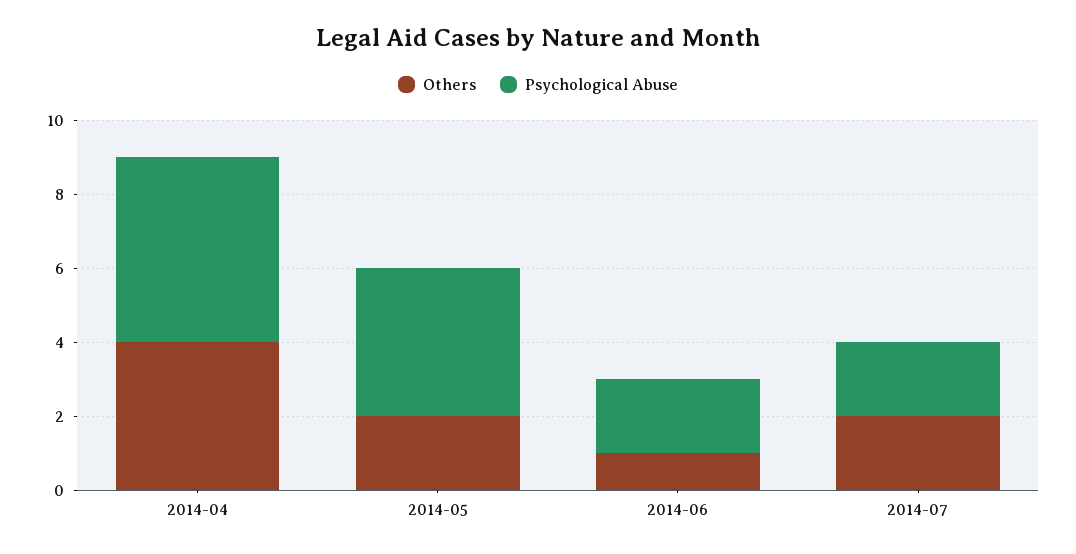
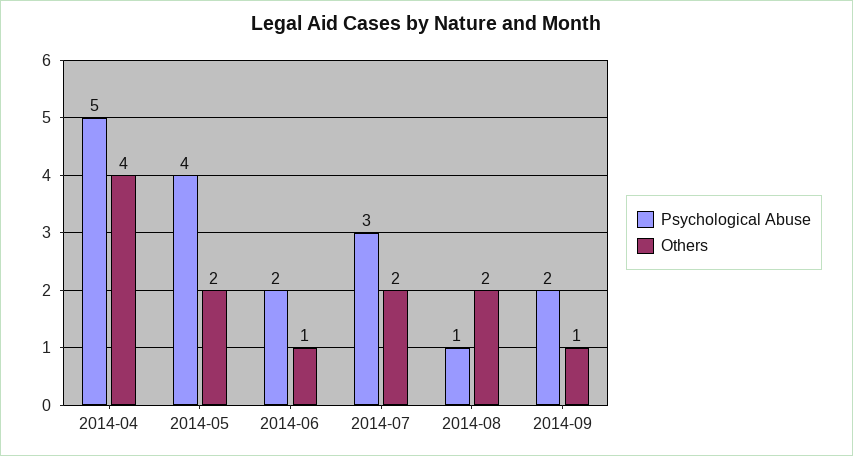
Psychological Abuse, 2014-07: 2 -> 3
Psychological Abuse, 2014-08: none -> 1
Others, 2014-08: none -> 2
Psychological Abuse, 2014-09: none -> 2
Others, 2014-09: none -> 1

